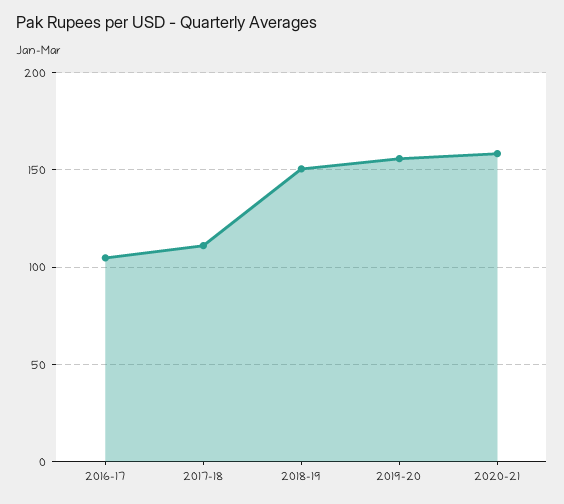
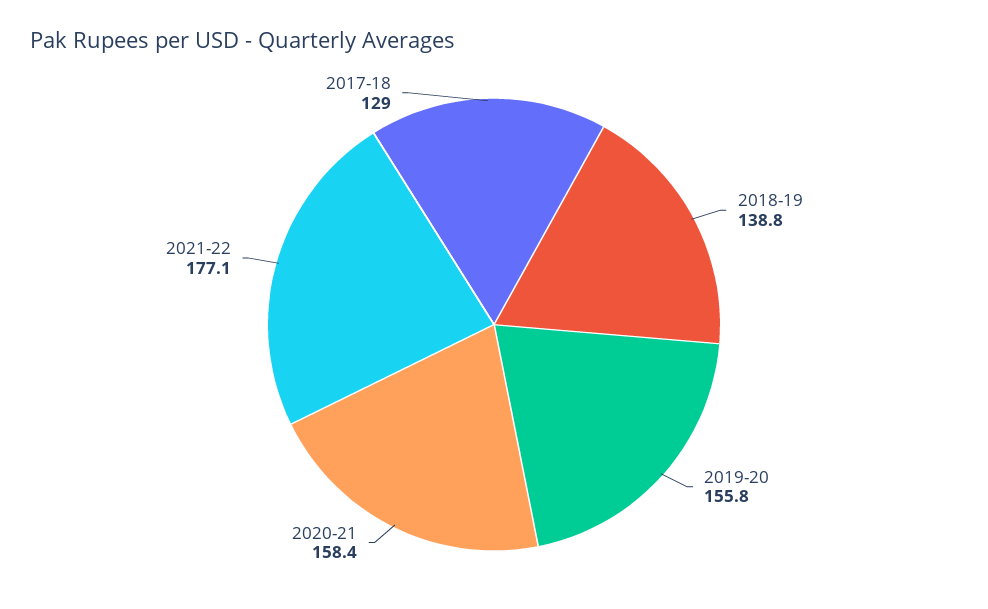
2016-17: 105 -> none
2017-18: 110 -> 129
2018-19: 150 -> 138.8
2021-22: none -> 177.1

